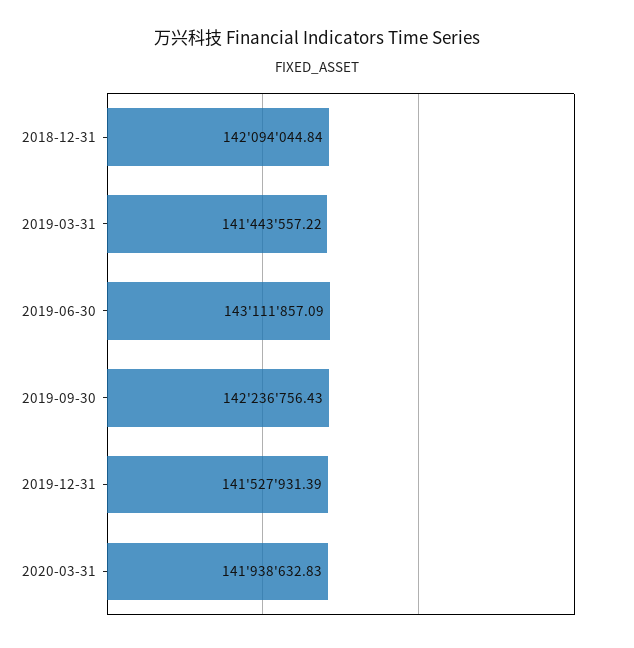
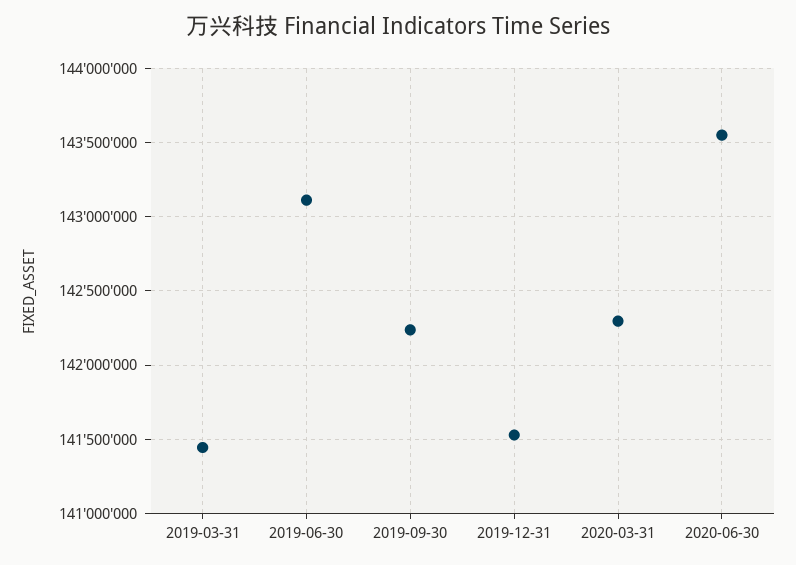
2018-12-31: 142094044.84 -> none
2020-03-31: 141938632.83 -> 142300000
2020-06-30: none -> 143550000

